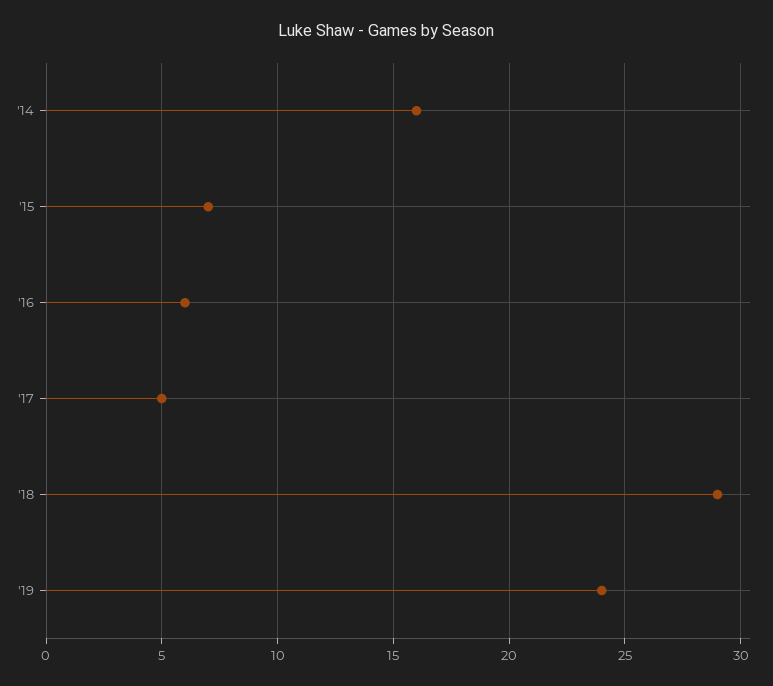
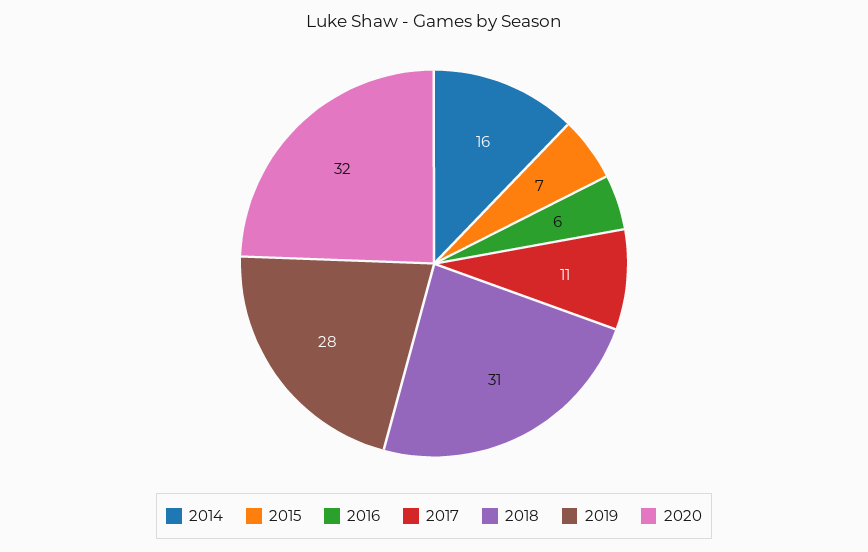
'17: 5 -> 11
'18: 29 -> 31
'19: 24 -> 28
2020: none -> 32

